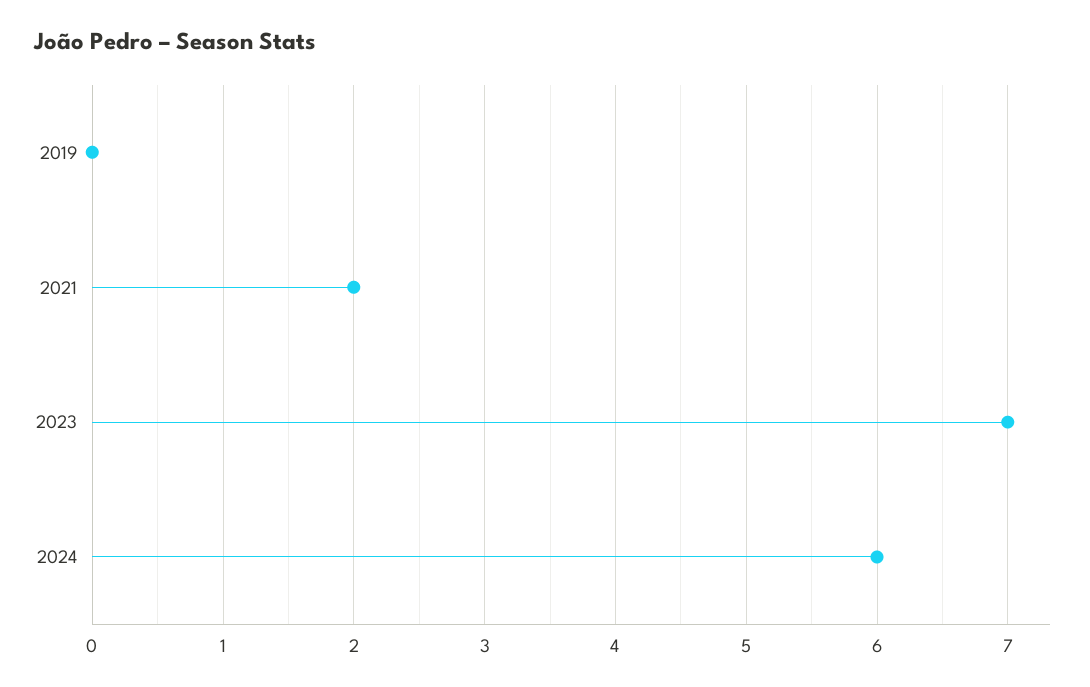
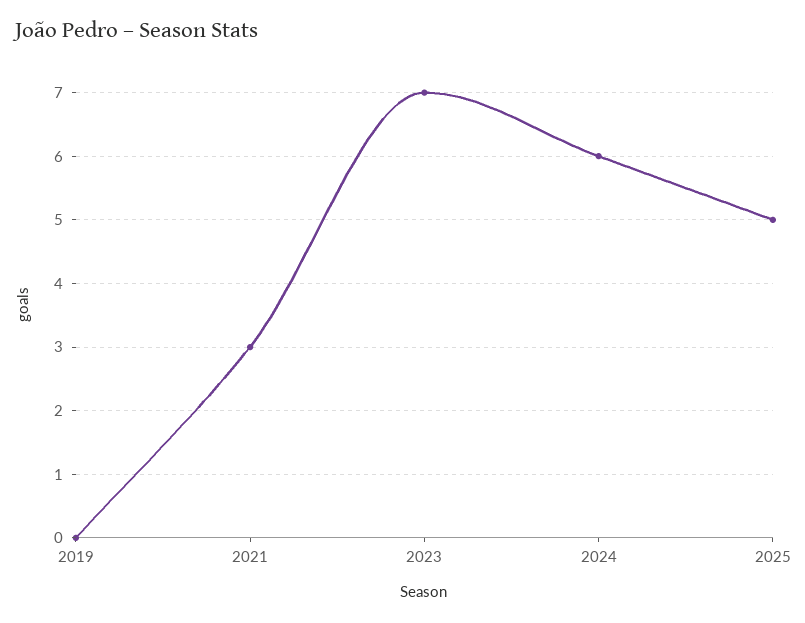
2021: 2 -> 3
2025: none -> 5

